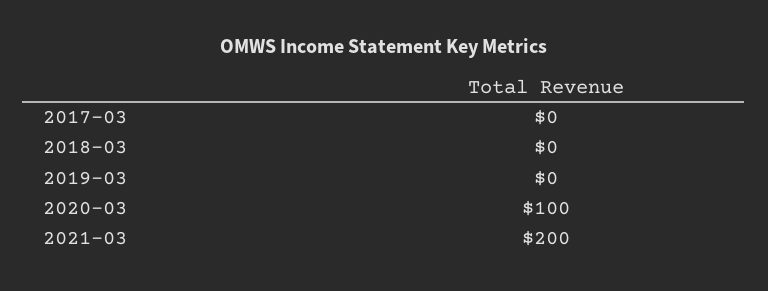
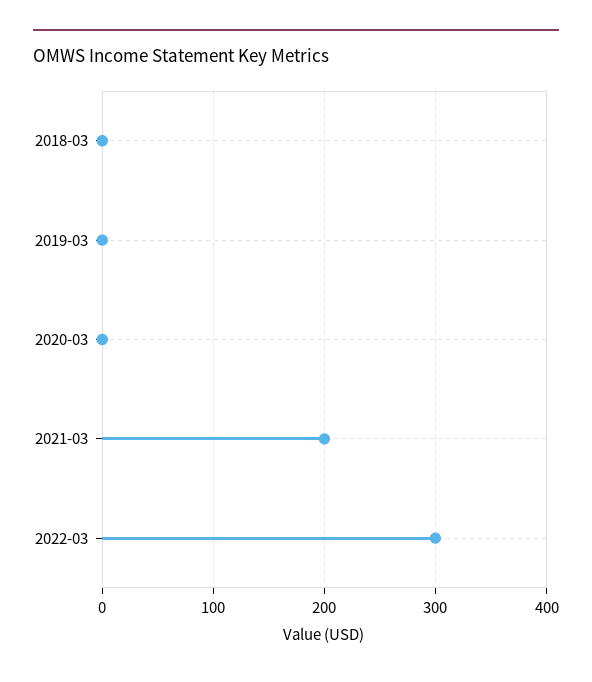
2017-03: 0 -> none
2020-03: 100 -> 0
2022-03: none -> 300

